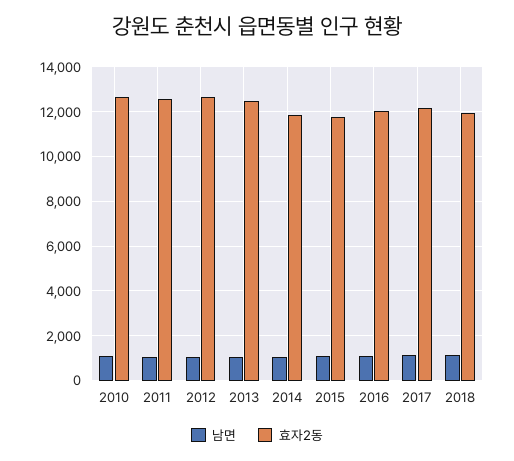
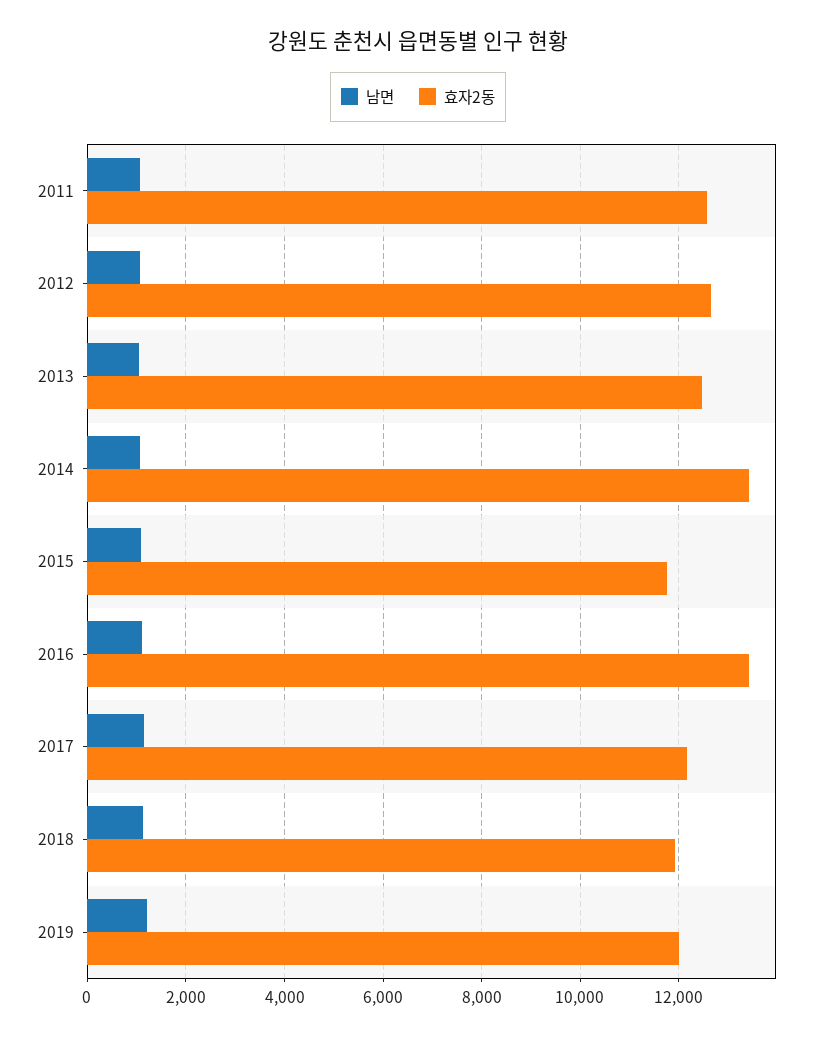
남면, 2010: 1000 -> none
효자2동, 2010: 12500 -> none
효자2동, 2014: 12000 -> 13400
효자2동, 2016: 12000 -> 13400
남면, 2019: none -> 1200
효자2동, 2019: none -> 12000

